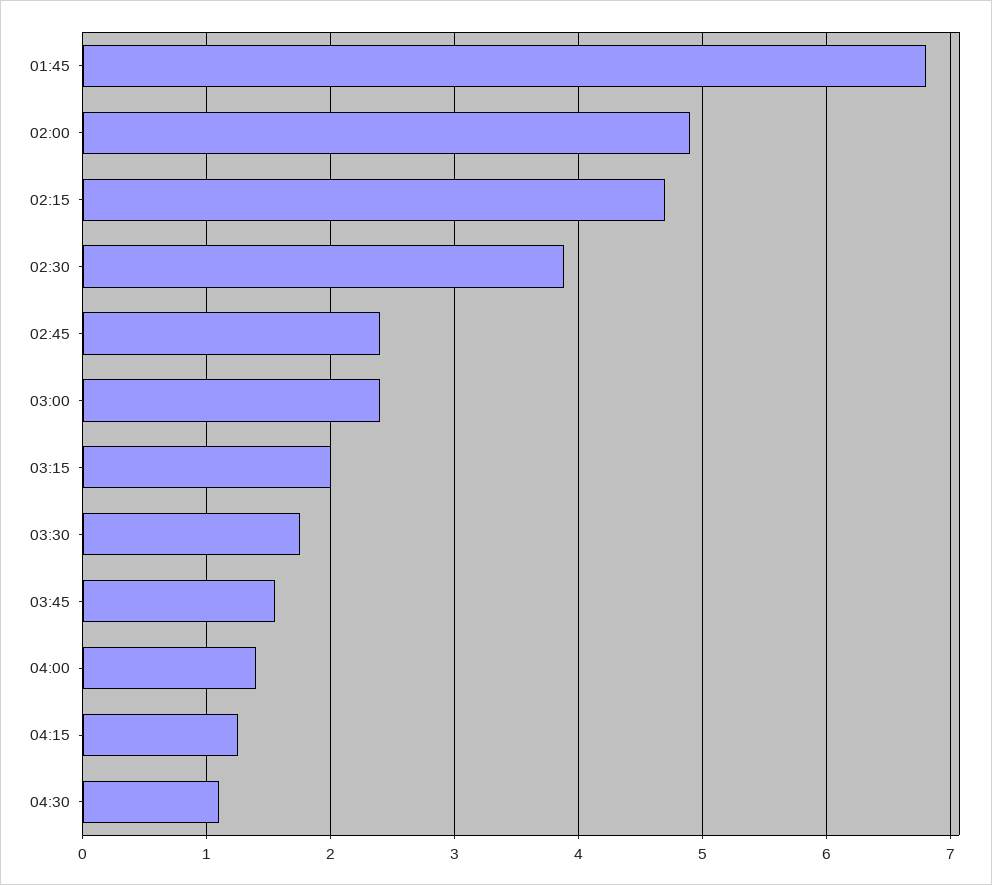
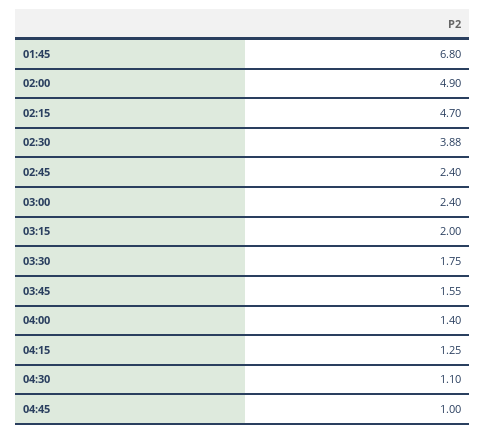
04:45: none -> 1

